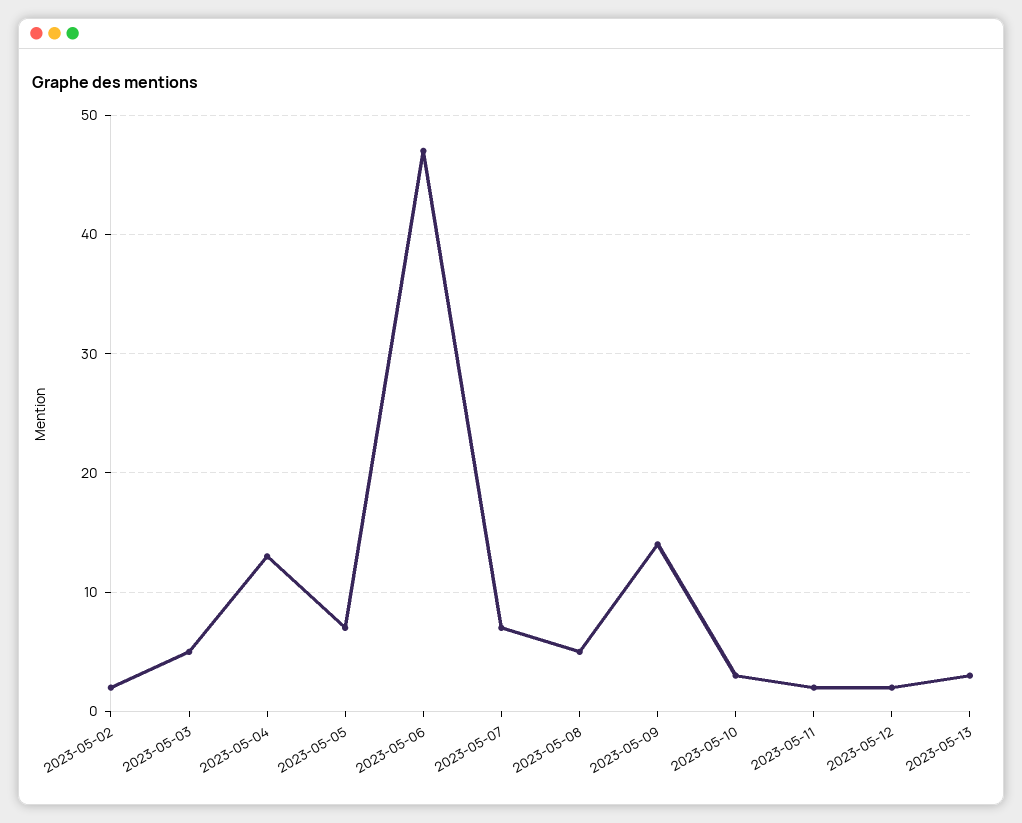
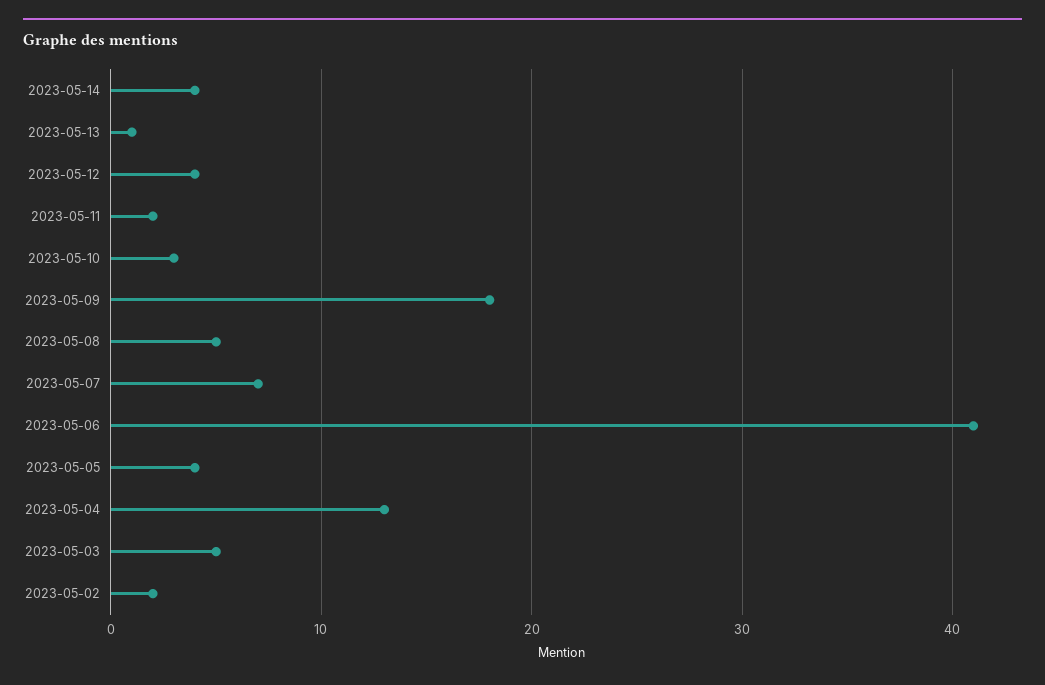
2023-05-05: 7 -> 4
2023-05-06: 47 -> 41
2023-05-09: 14 -> 18
2023-05-12: 2 -> 4
2023-05-13: 3 -> 1
2023-05-14: none -> 4

